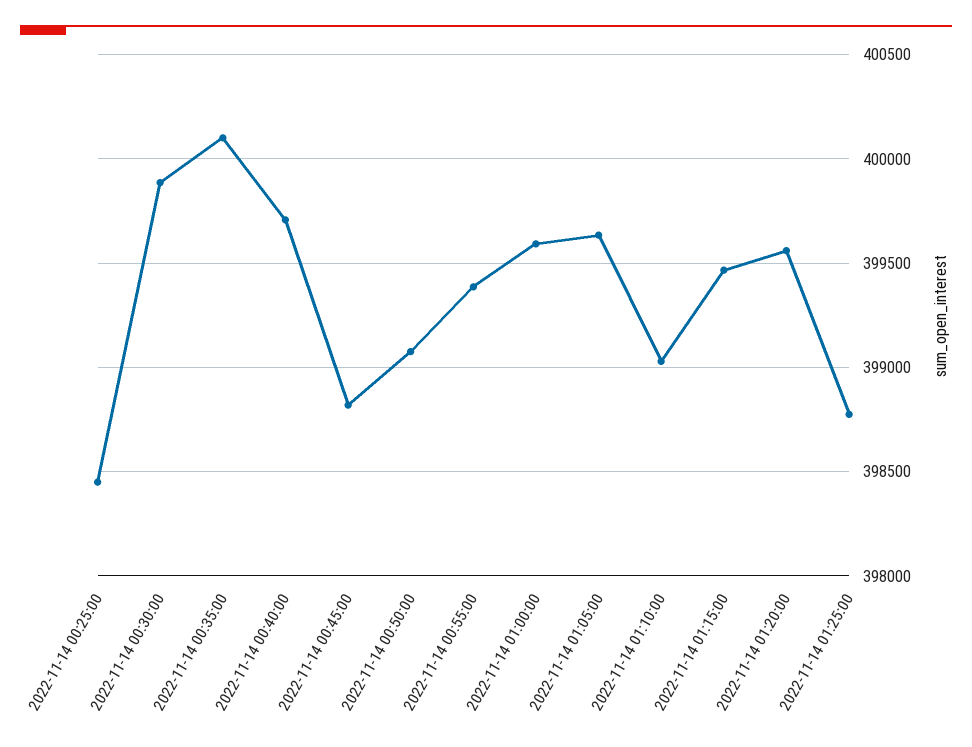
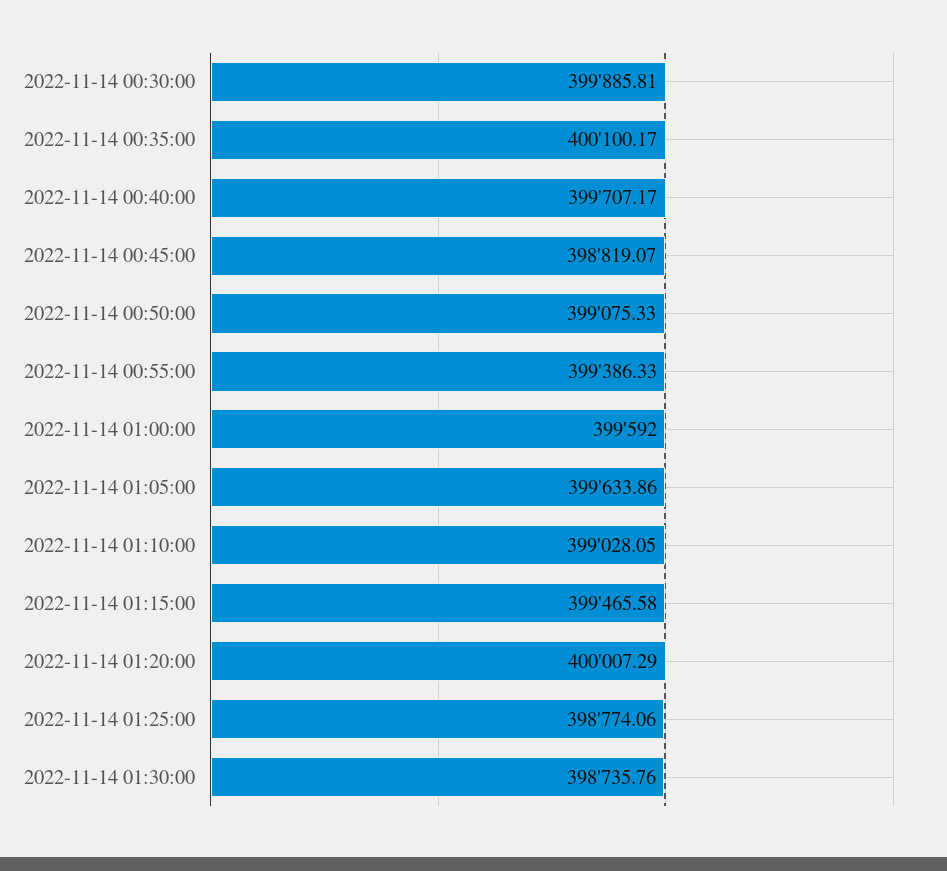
2022-11-14 00:25:00: 398450 -> none
2022-11-14 01:20:00: 399550 -> 400007.29
2022-11-14 01:30:00: none -> 398735.76

